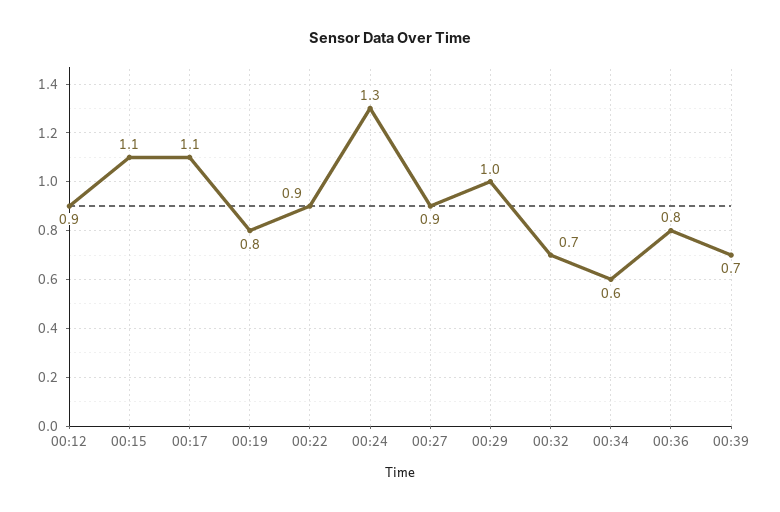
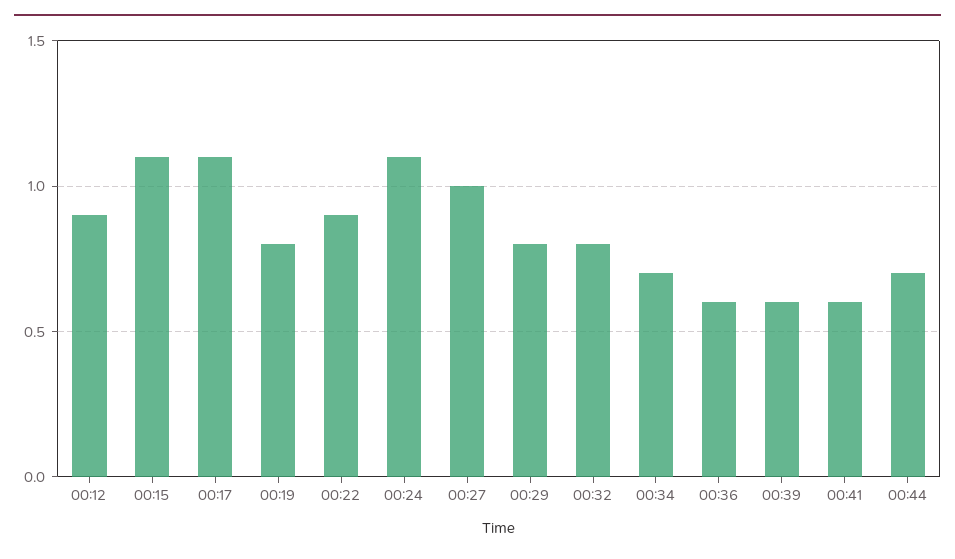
00:24: 1.3 -> 1.1
00:27: 0.9 -> 1
00:29: 1 -> 0.8
00:32: 0.7 -> 0.8
00:34: 0.6 -> 0.7
00:36: 0.8 -> 0.6
00:39: 0.7 -> 0.6
00:41: none -> 0.6
00:44: none -> 0.7

